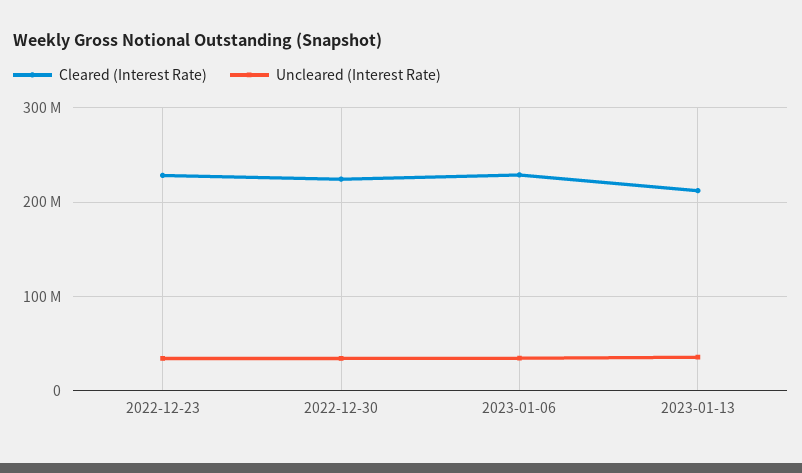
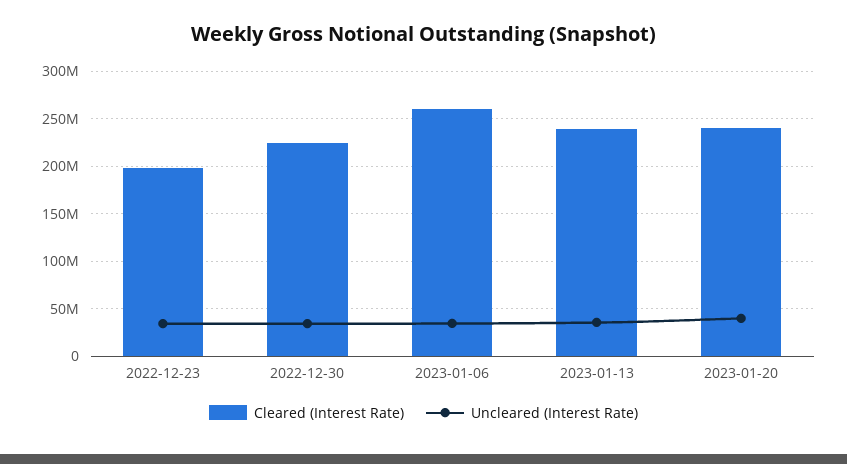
Cleared (Interest Rate), 2022-12-23: 230000000 -> 200000000
Cleared (Interest Rate), 2023-01-06: 230000000 -> 260000000
Cleared (Interest Rate), 2023-01-13: 210000000 -> 240000000
Cleared (Interest Rate), 2023-01-20: none -> 240000000
Uncleared (Interest Rate), 2023-01-20: none -> 40000000

